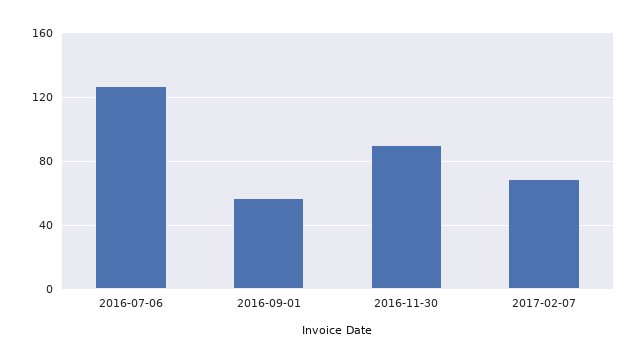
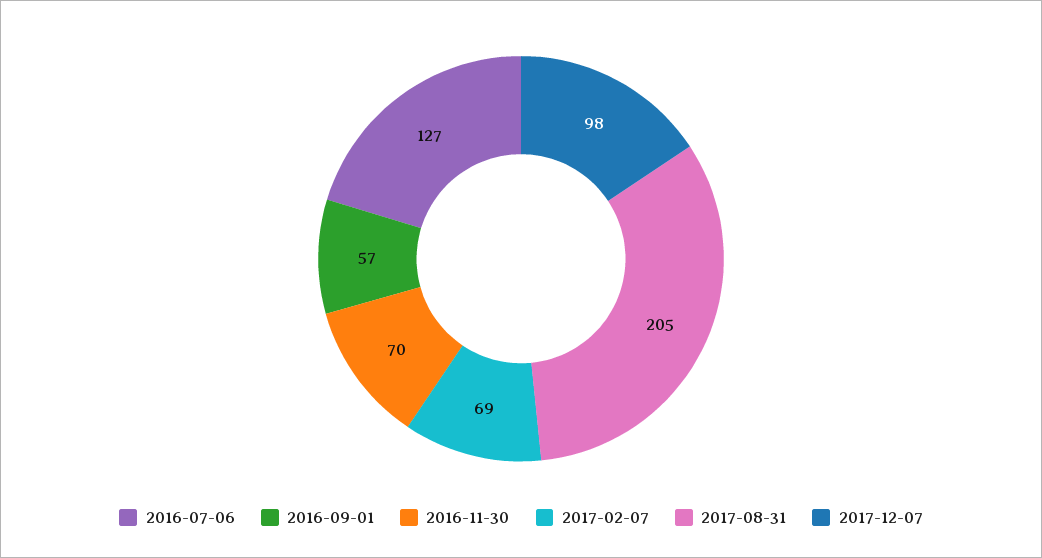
2016-11-30: 90 -> 70
2017-08-31: none -> 205
2017-12-07: none -> 98

